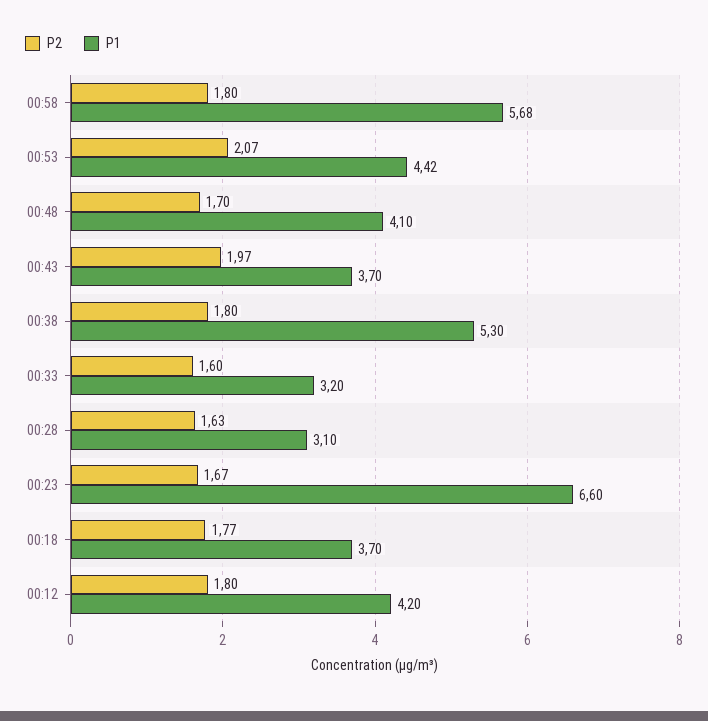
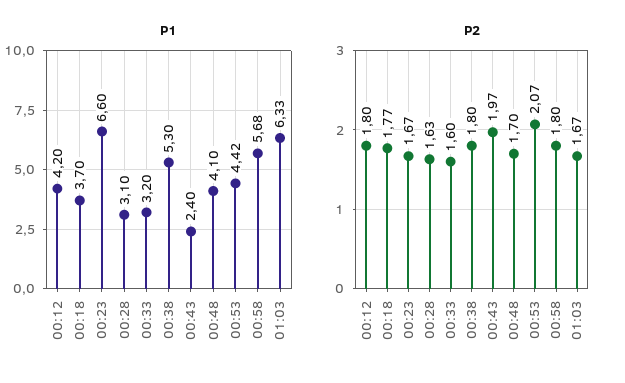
P1, 00:43: 3.7 -> 2.4
P1, 01:03: none -> 6.33
P2, 01:03: none -> 1.67

